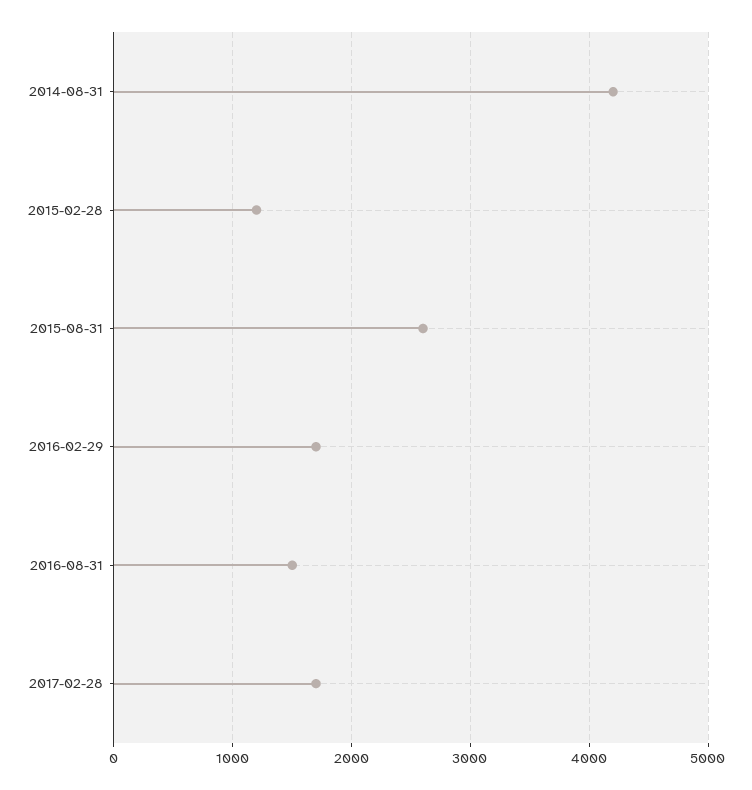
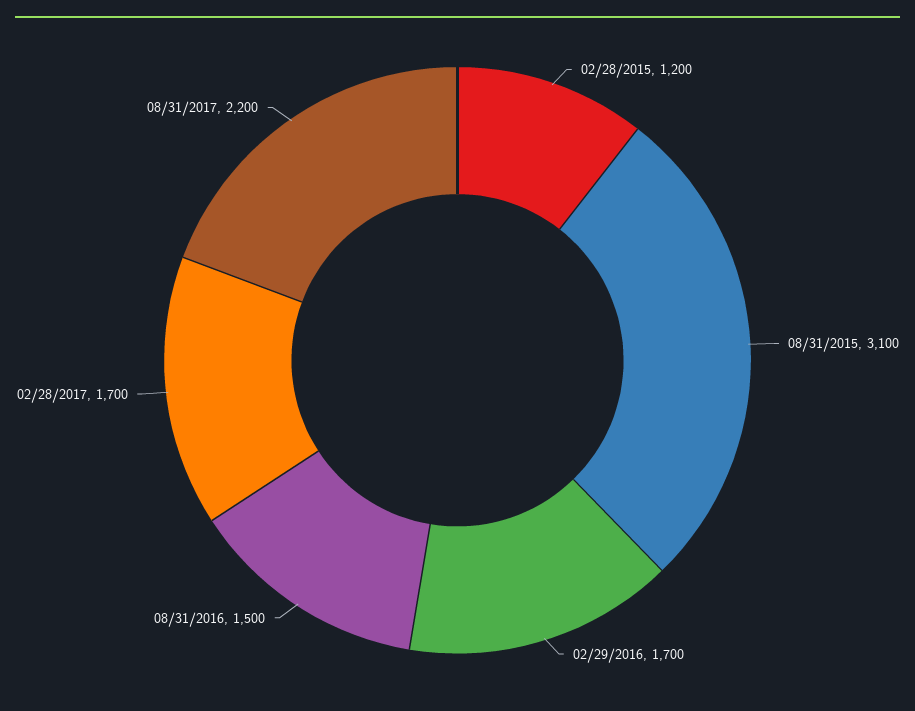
2014-08-31: 4200 -> none
2015-08-31: 2600 -> 3100
08/31/2017: none -> 2200

